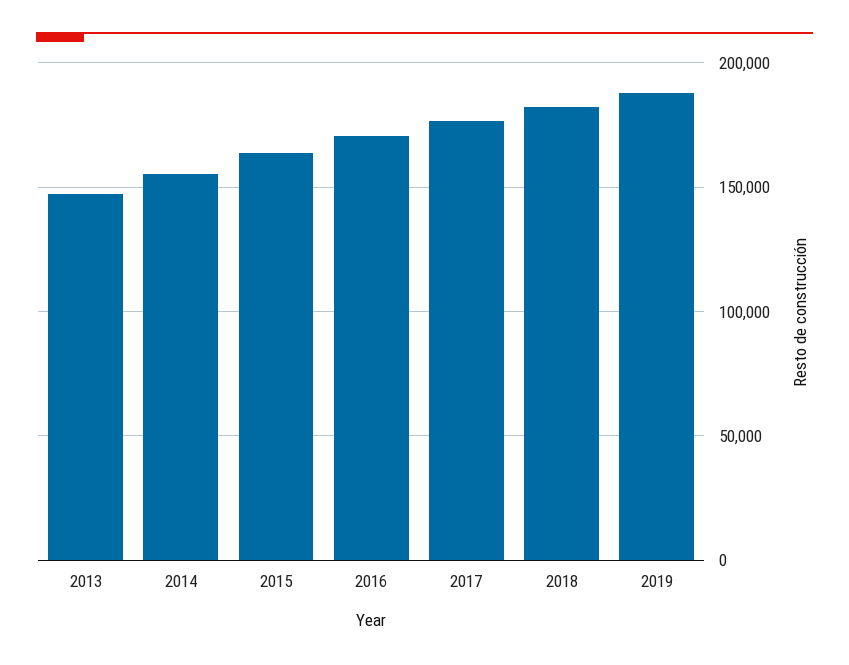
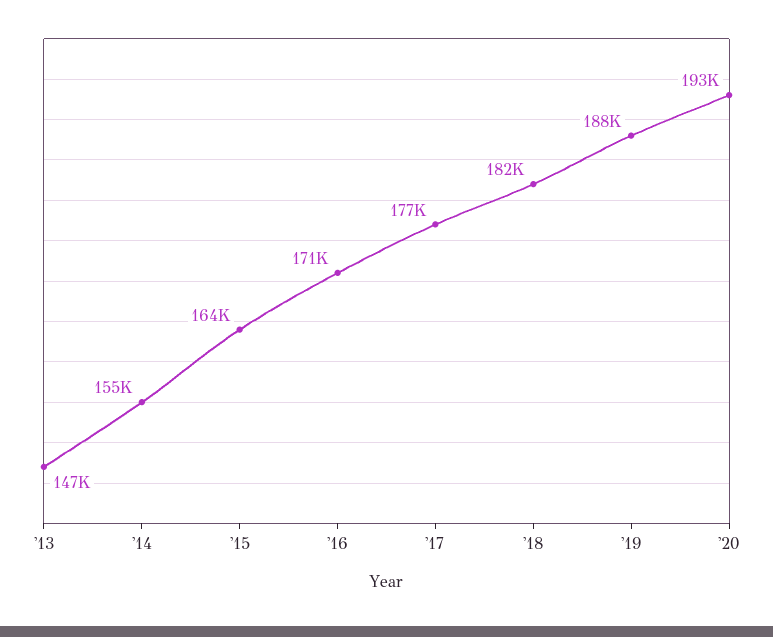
'20: none -> 193000

